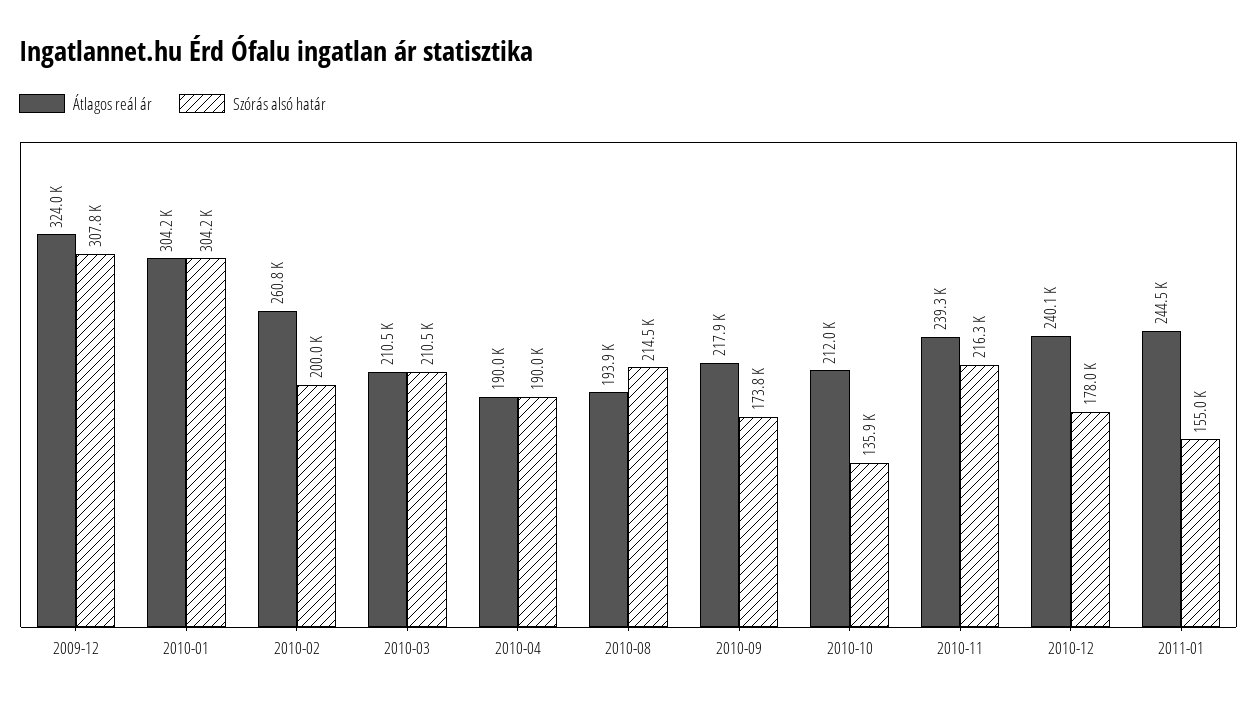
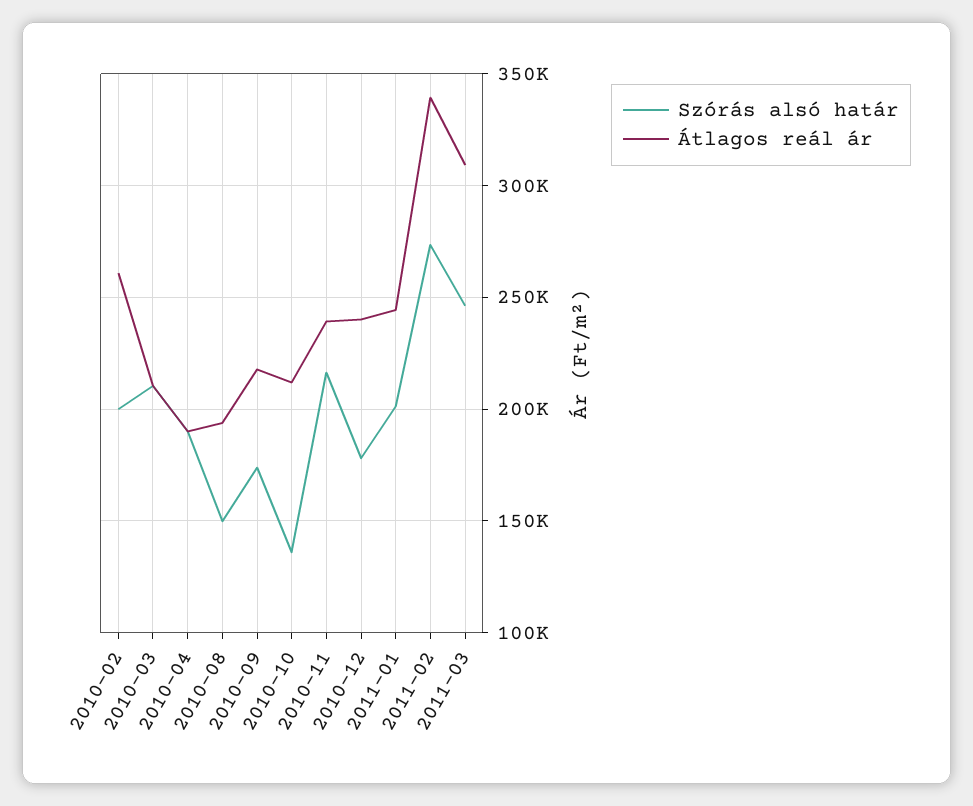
Átlagos reál ár, 2009-12: 324000 -> none
Szórás alsó határ, 2009-12: 307800 -> none
Átlagos reál ár, 2010-01: 304200 -> none
Szórás alsó határ, 2010-01: 304200 -> none
Szórás alsó határ, 2010-08: 214500 -> 150000
Szórás alsó határ, 2011-01: 155000 -> 200000
Szórás alsó határ, 2011-02: none -> 275000
Átlagos reál ár, 2011-02: none -> 340000
Szórás alsó határ, 2011-03: none -> 245000
Átlagos reál ár, 2011-03: none -> 310000

